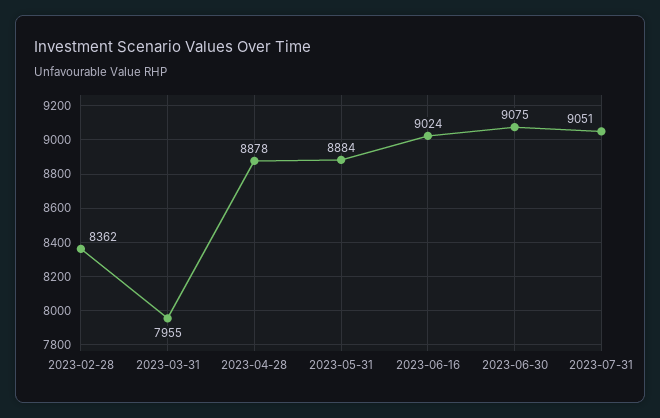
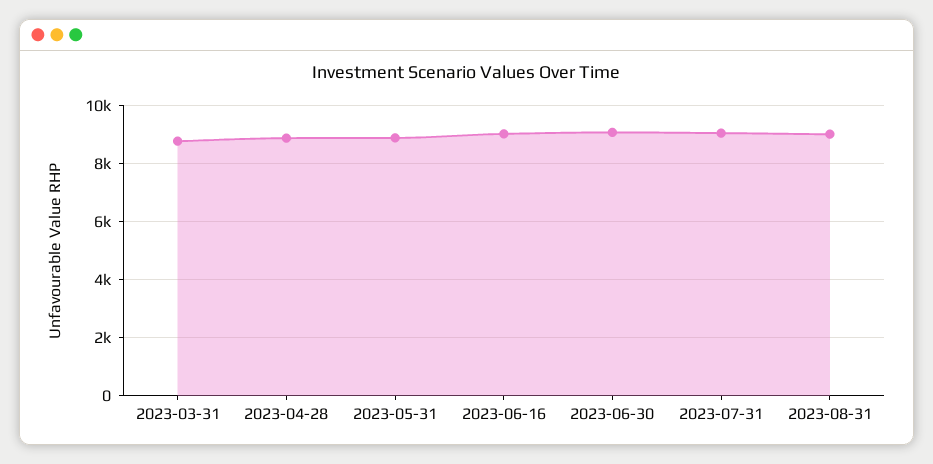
2023-02-28: 8362 -> none
2023-03-31: 7955 -> 8750
2023-08-31: none -> 9000

